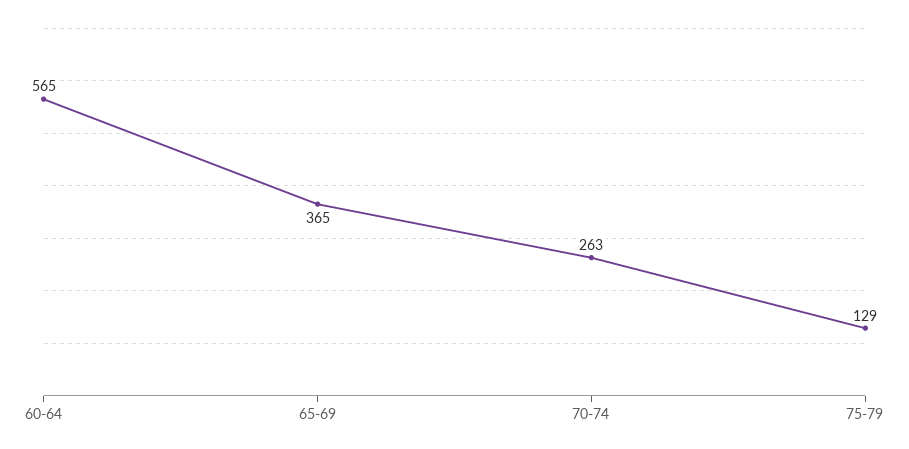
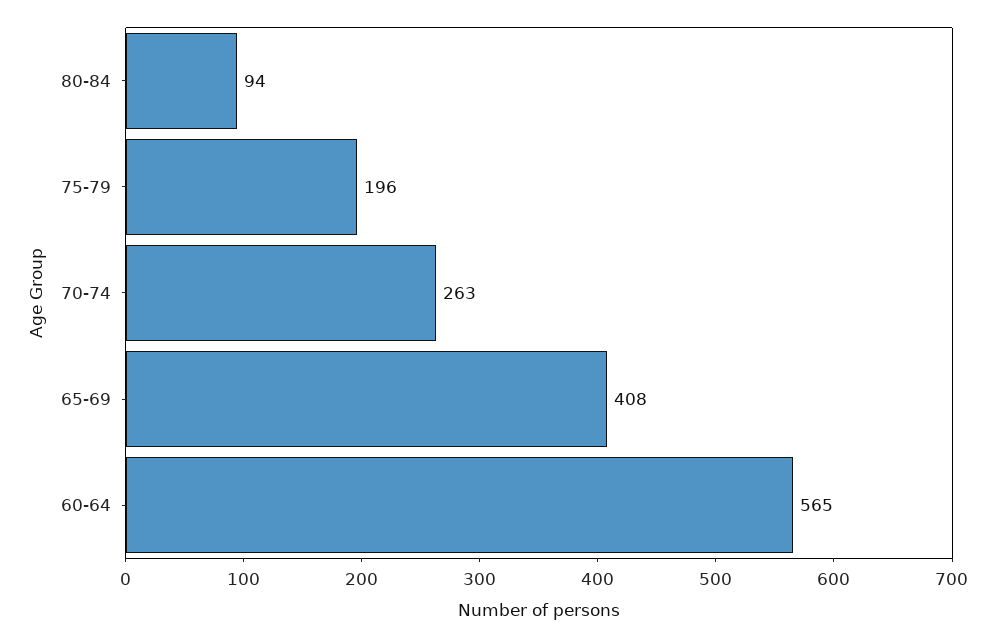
65-69: 365 -> 408
75-79: 129 -> 196
80-84: none -> 94

